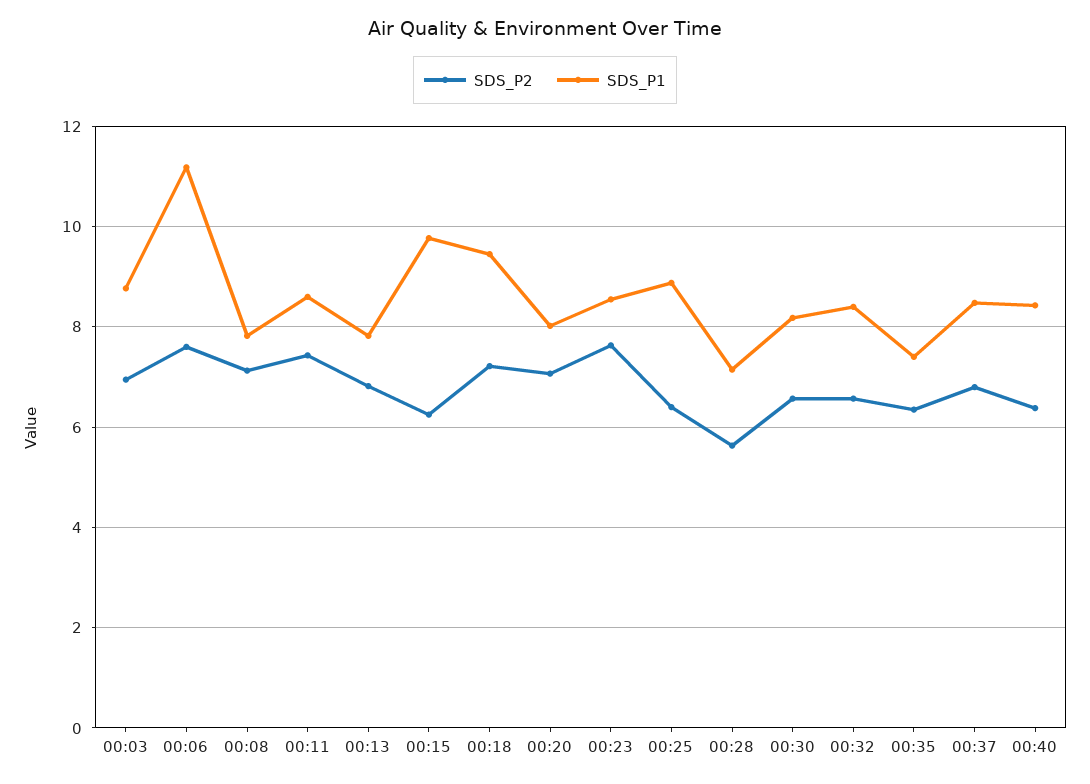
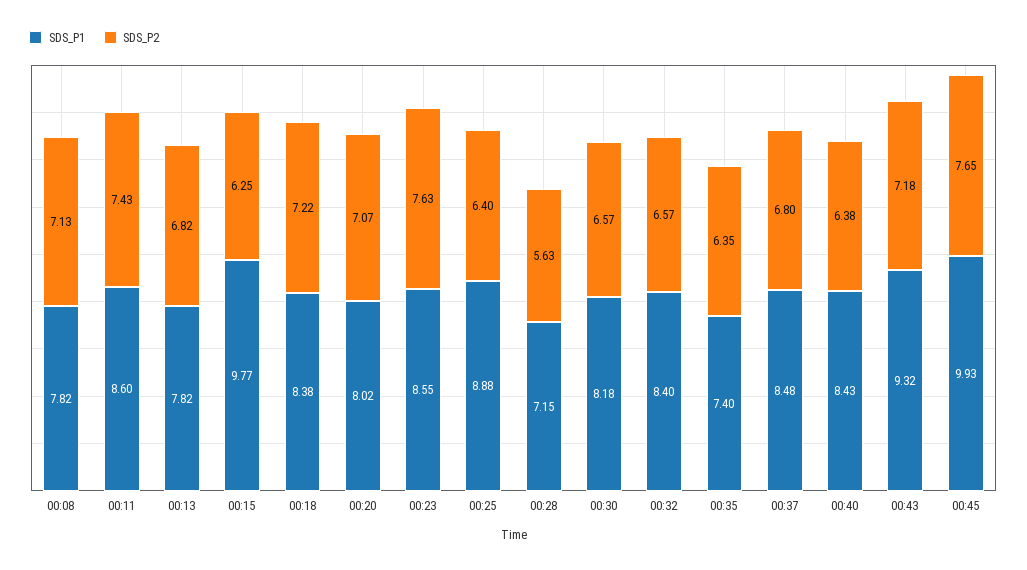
SDS_P2, 00:03: 7 -> none
SDS_P1, 00:03: 8.8 -> none
SDS_P2, 00:06: 7.6 -> none
SDS_P1, 00:06: 11.2 -> none
SDS_P1, 00:18: 9.4 -> 8.38
SDS_P1, 00:43: none -> 9.32
SDS_P2, 00:43: none -> 7.18
SDS_P1, 00:45: none -> 9.93
SDS_P2, 00:45: none -> 7.65

